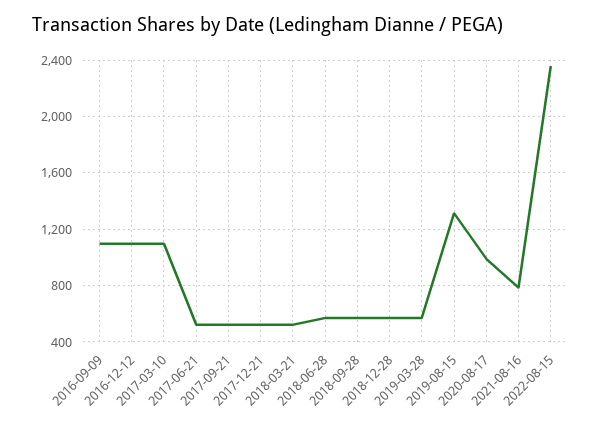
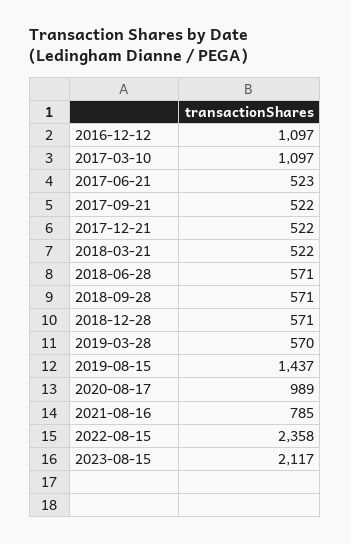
2016-09-09: 1100 -> none
2019-08-15: 1300 -> 1437
2023-08-15: none -> 2117

